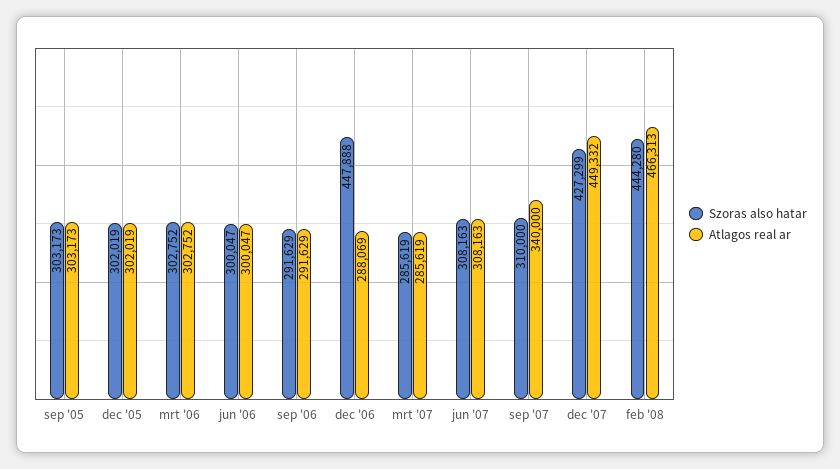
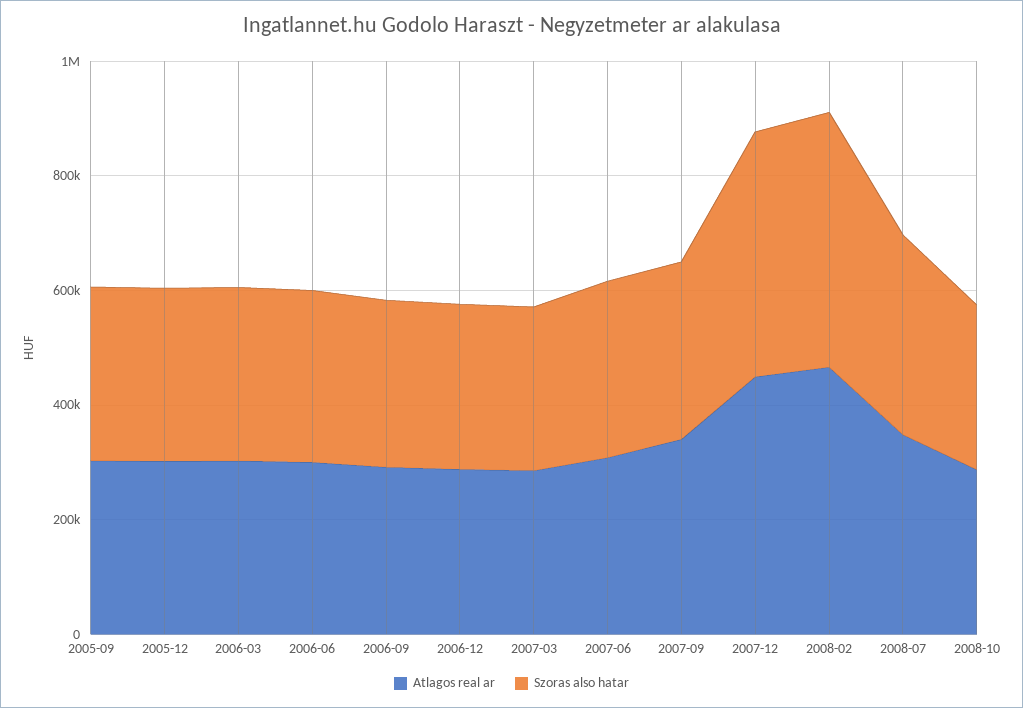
Szoras also hatar, dec '06: 447888 -> 300000
Atlagos real ar, 2008-07: none -> 350000
Szoras also hatar, 2008-07: none -> 350000
Atlagos real ar, 2008-10: none -> 300000
Szoras also hatar, 2008-10: none -> 300000

